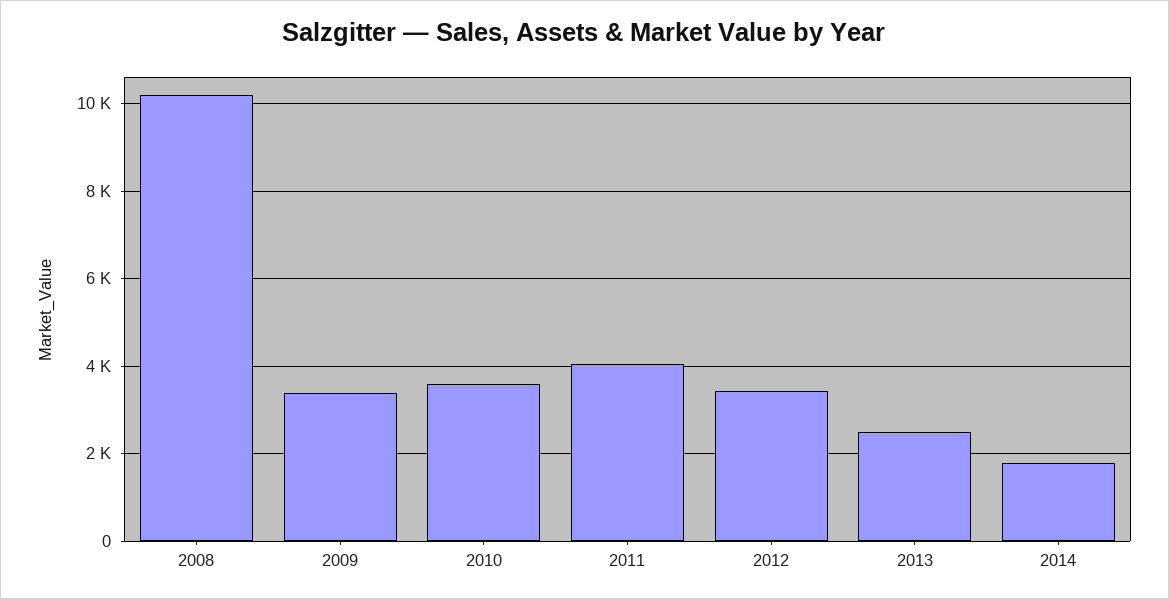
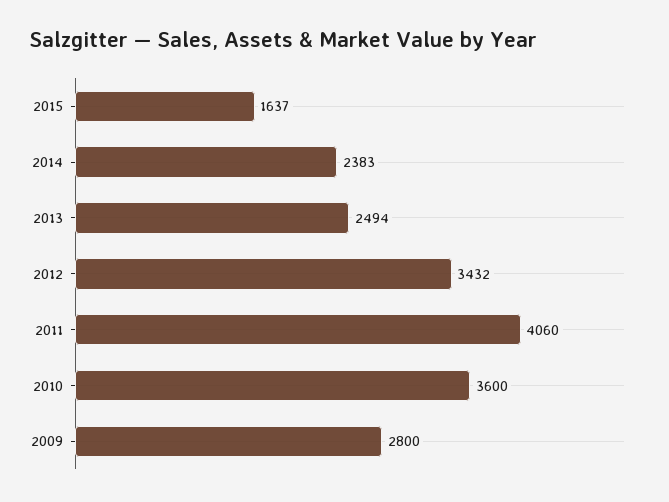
2008: 10200 -> none
2009: 3400 -> 2800
2014: 1800 -> 2383
2015: none -> 1637

